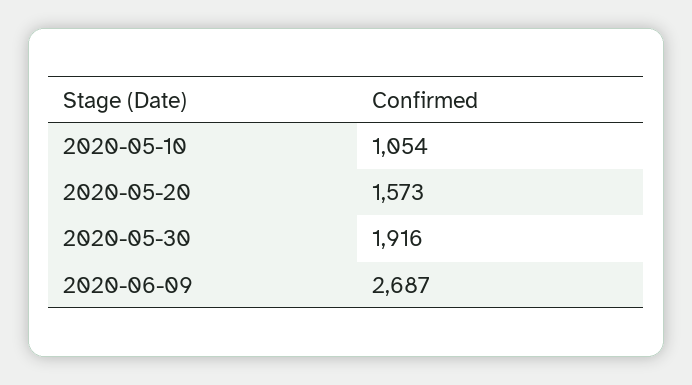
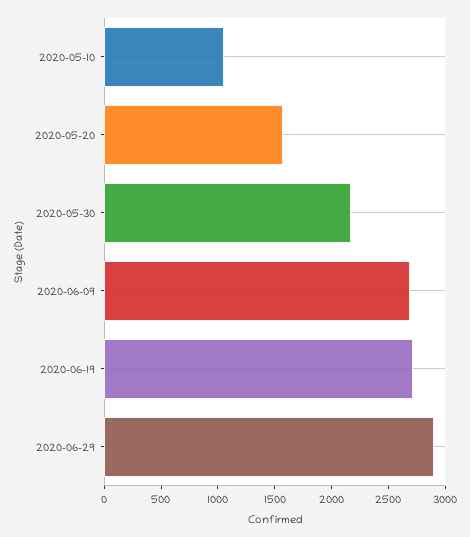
2020-05-30: 1916 -> 2200
2020-06-19: none -> 2700
2020-06-29: none -> 2900

